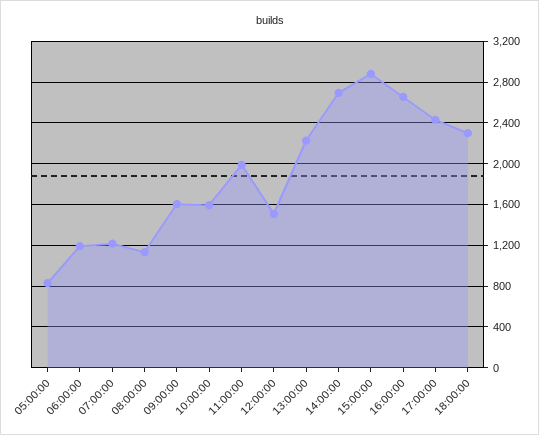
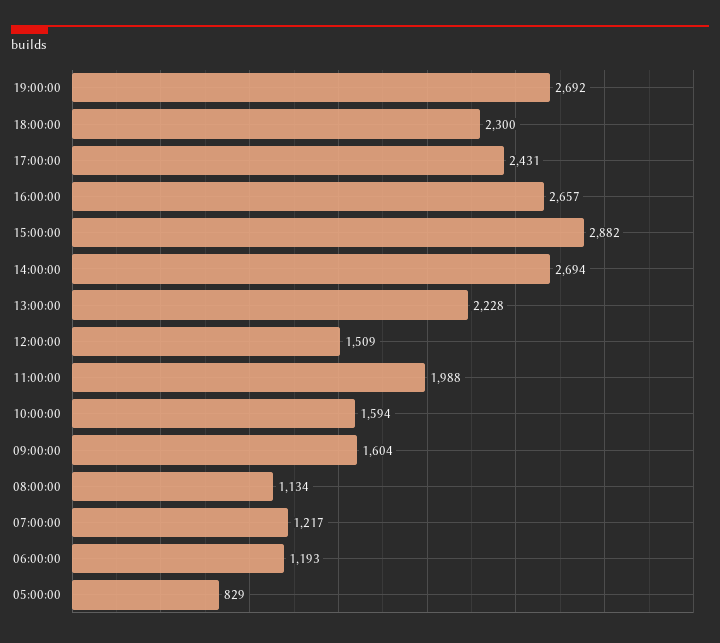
19:00:00: none -> 2692

